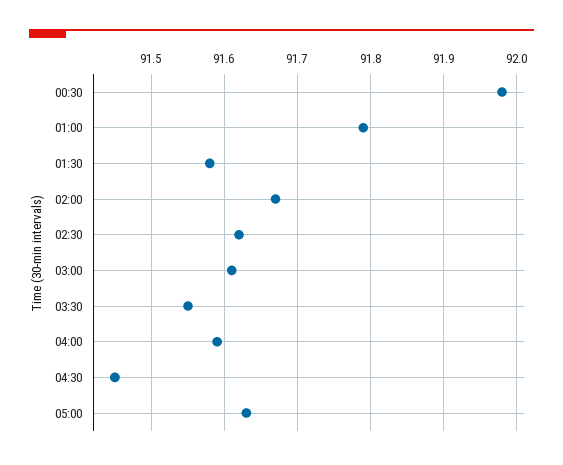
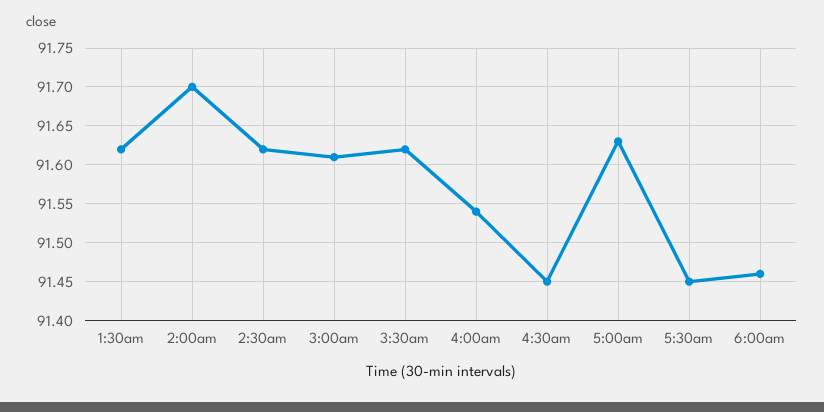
00:30: 91.98 -> none
01:00: 91.79 -> none
01:30: 91.58 -> 91.62
02:00: 91.67 -> 91.7
03:30: 91.55 -> 91.62
04:00: 91.59 -> 91.54
5:30am: none -> 91.45
6:00am: none -> 91.46

